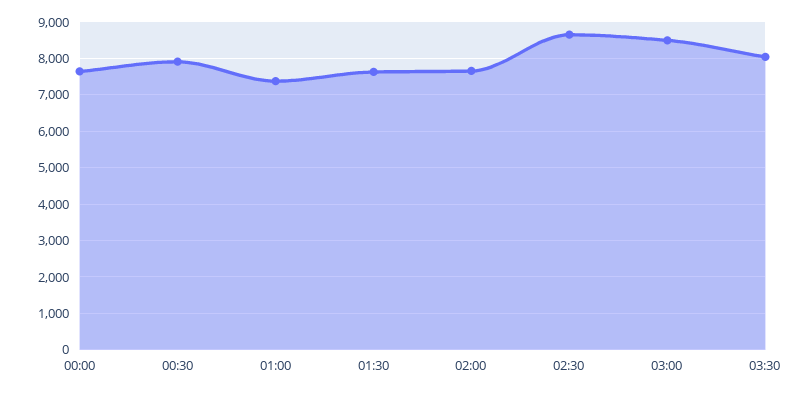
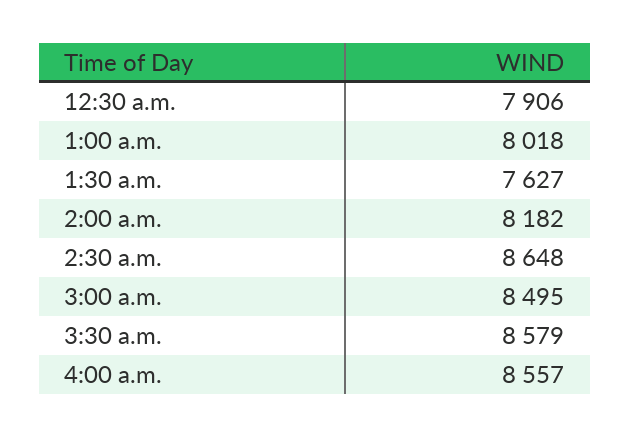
00:00: 7600 -> none
01:00: 7400 -> 8018
02:00: 7600 -> 8182
03:30: 8000 -> 8579
4:00 a.m.: none -> 8557

